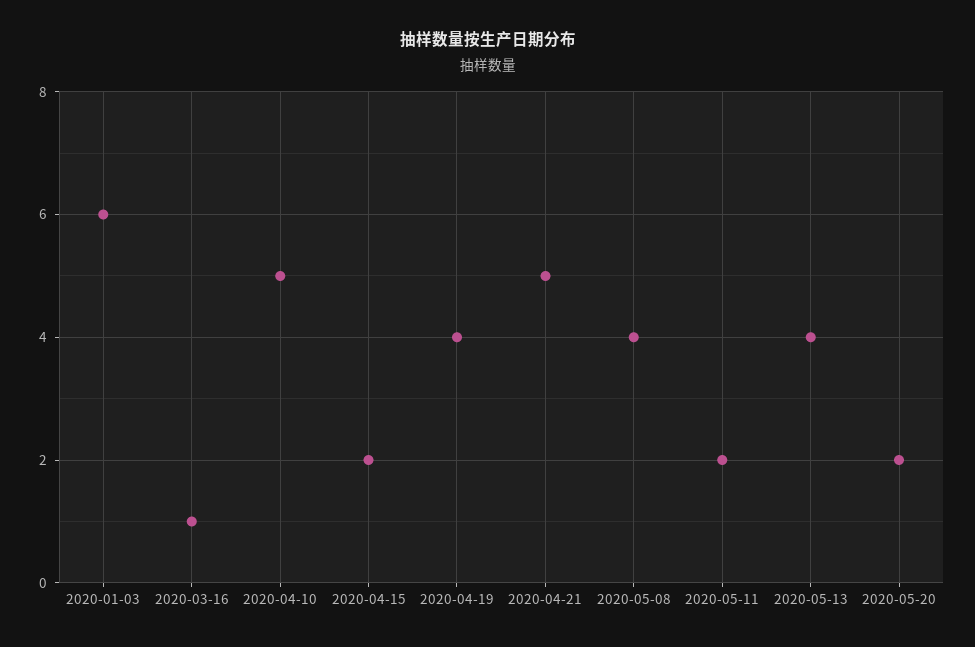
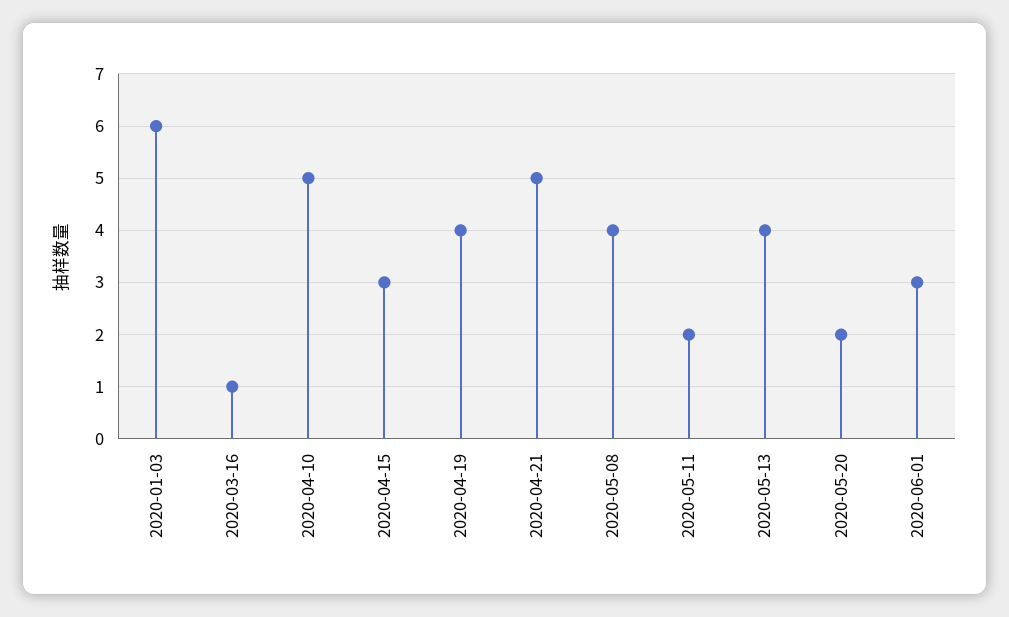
2020-04-15: 2 -> 3
2020-06-01: none -> 3

